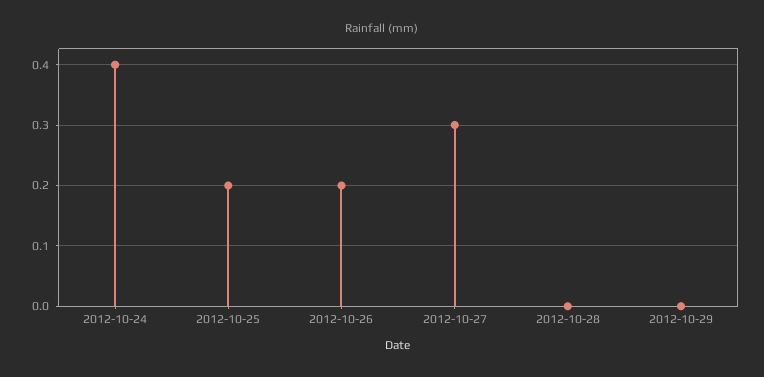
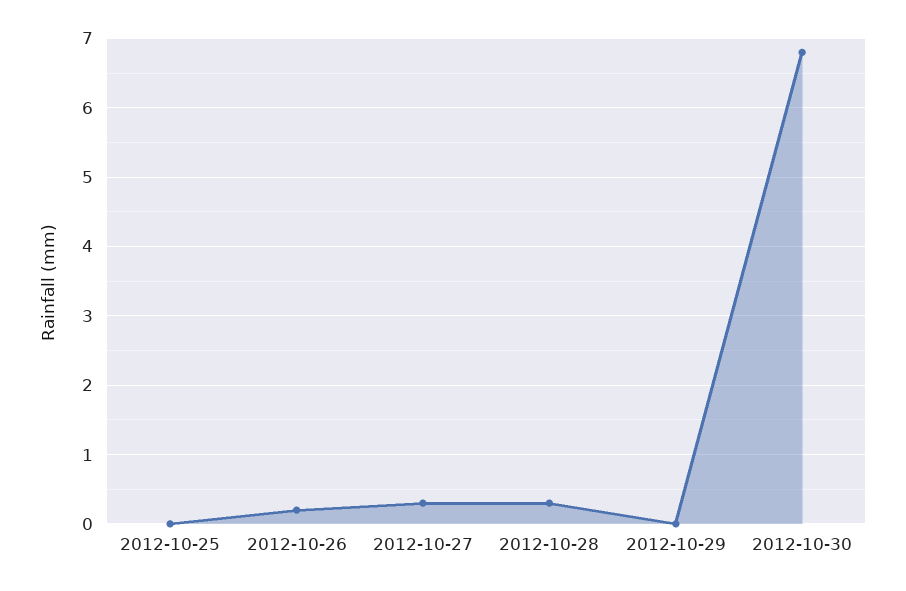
2012-10-24: 0.4 -> none
2012-10-25: 0.2 -> 0
2012-10-28: 0 -> 0.3
2012-10-30: none -> 6.8

